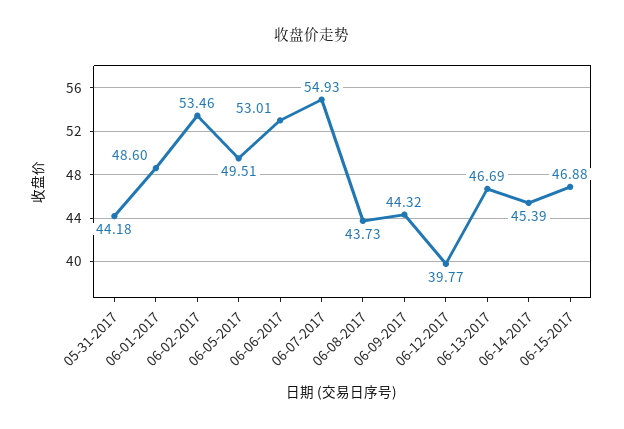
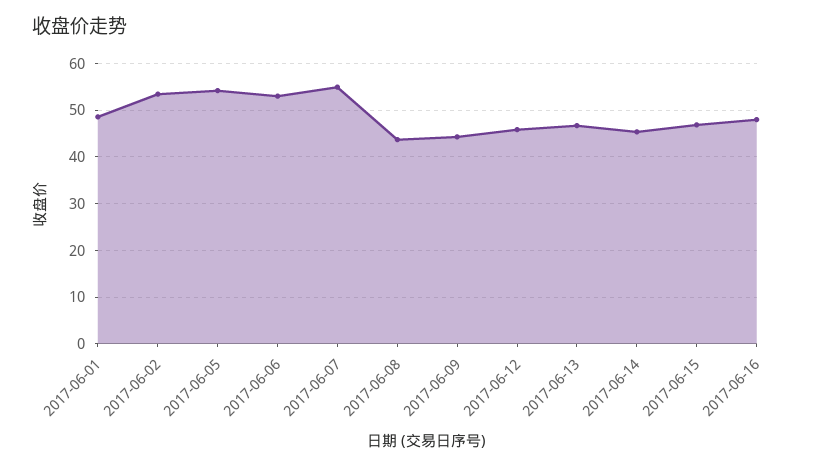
05-31-2017: 44.18 -> none
06-05-2017: 49.51 -> 54
06-12-2017: 39.77 -> 46
2017-06-16: none -> 48

